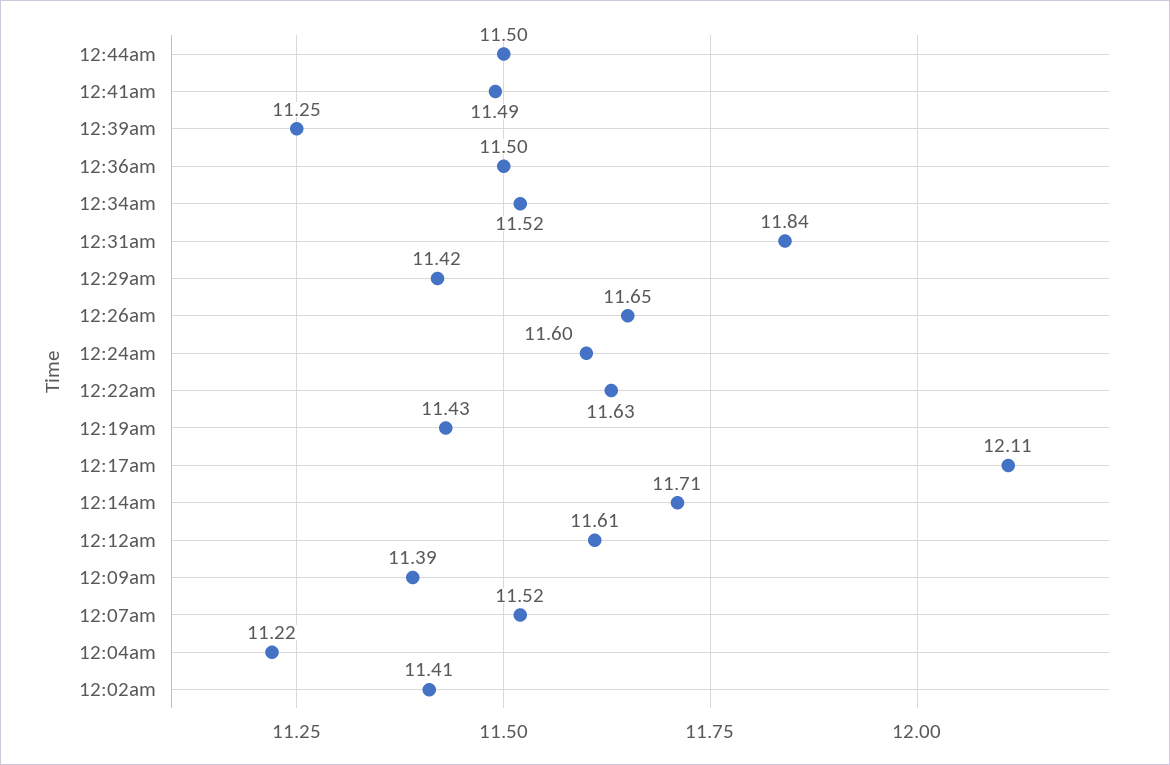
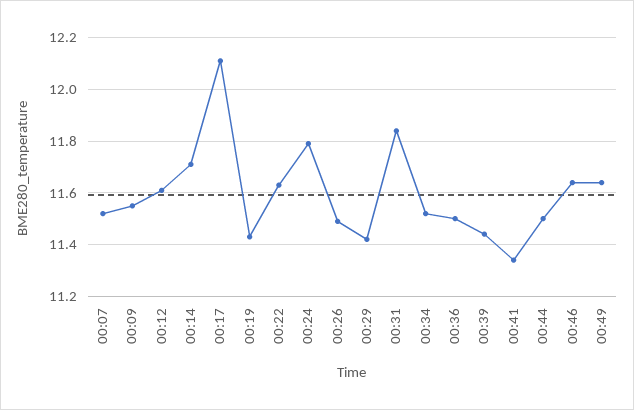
12:41am: 11.49 -> 11.35
12:39am: 11.25 -> 11.45
12:26am: 11.65 -> 11.5
12:24am: 11.6 -> 11.8
12:09am: 11.39 -> 11.55
12:04am: 11.22 -> none
12:02am: 11.41 -> none
00:46: none -> 11.65
00:49: none -> 11.65

